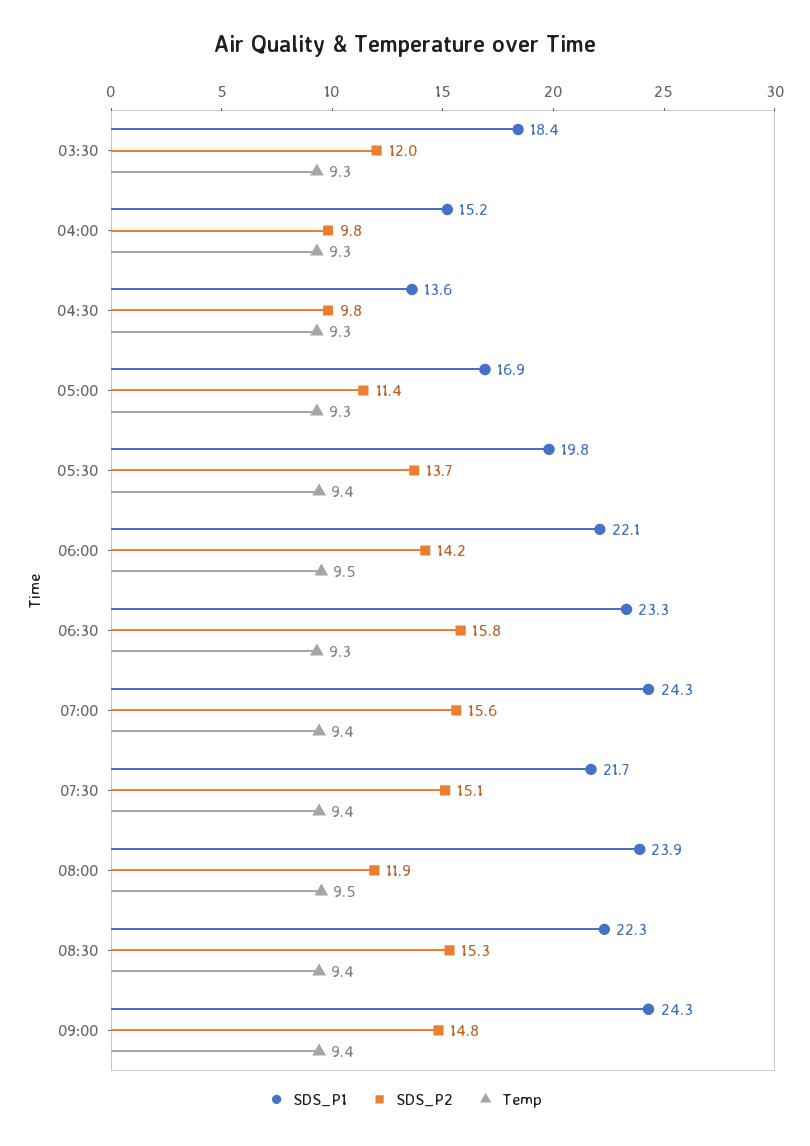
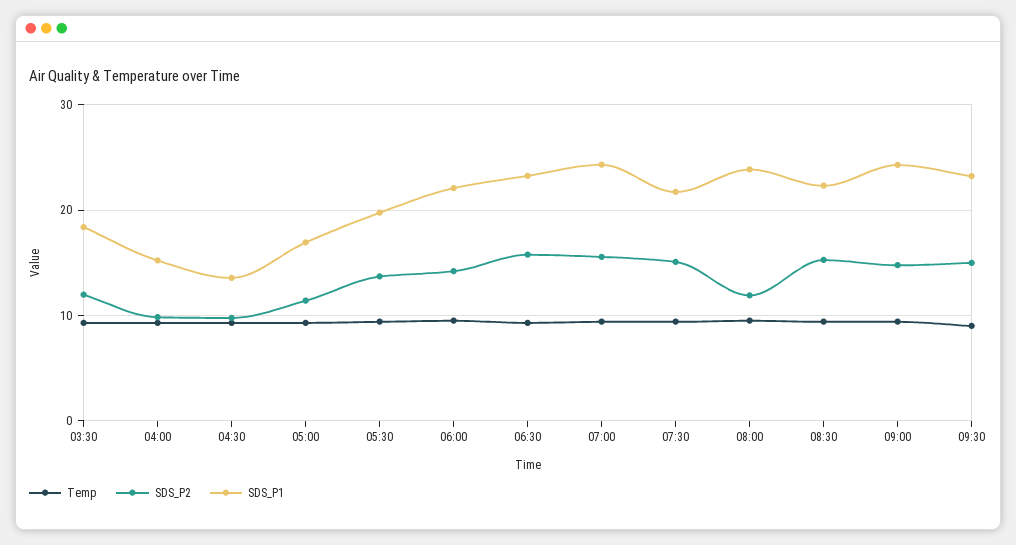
Temp, 09:30: none -> 9
SDS_P2, 09:30: none -> 15
SDS_P1, 09:30: none -> 23

